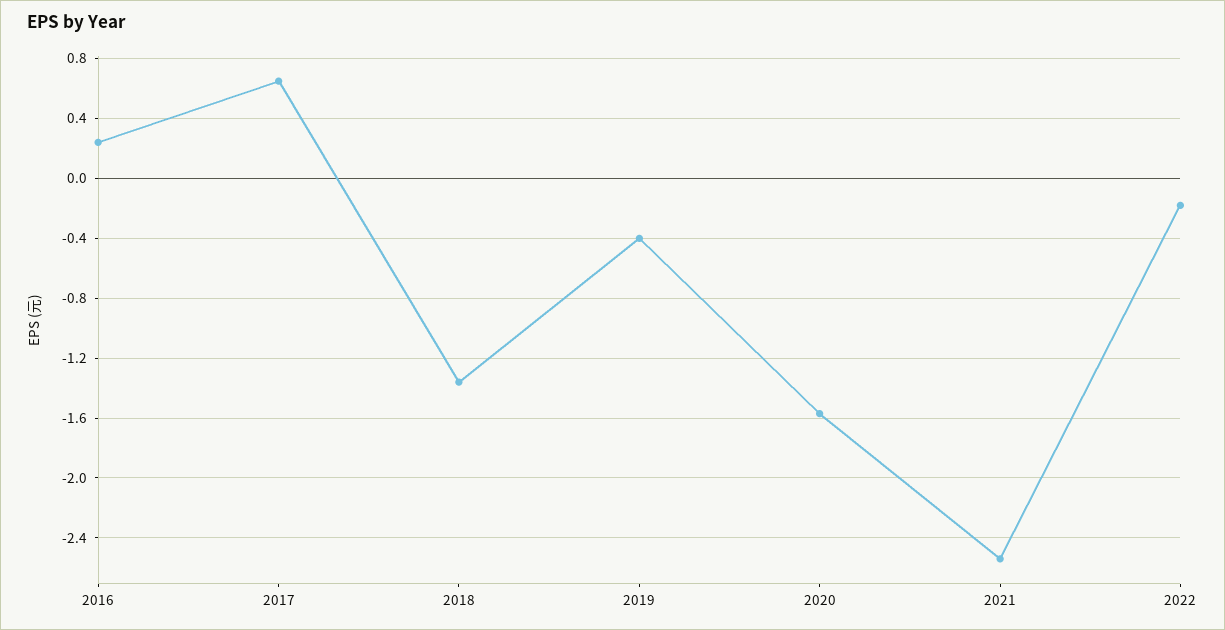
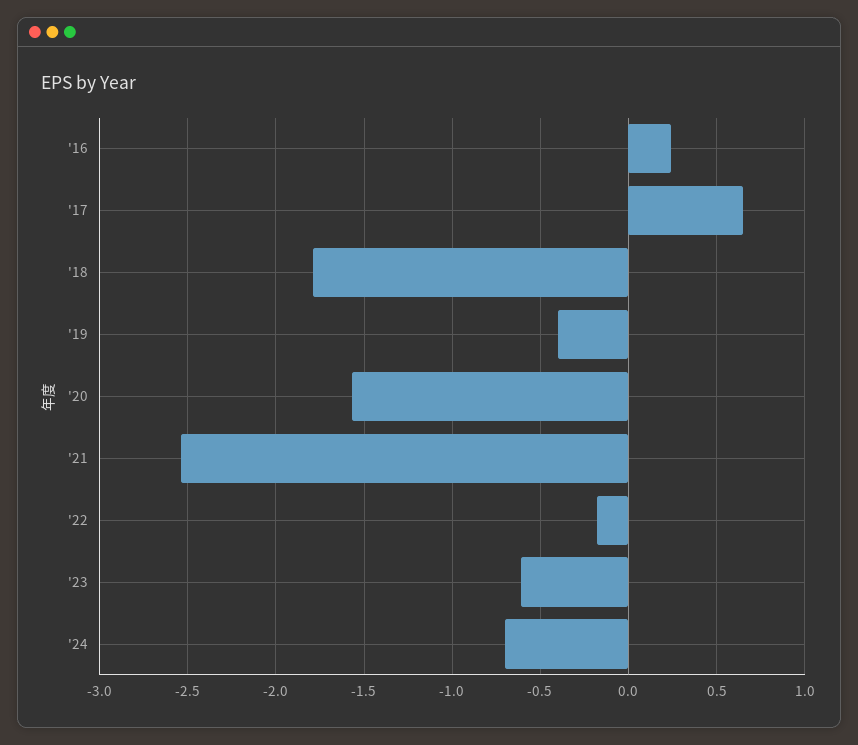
2018: -1.35 -> -1.8
'23: none -> -0.6
'24: none -> -0.7

